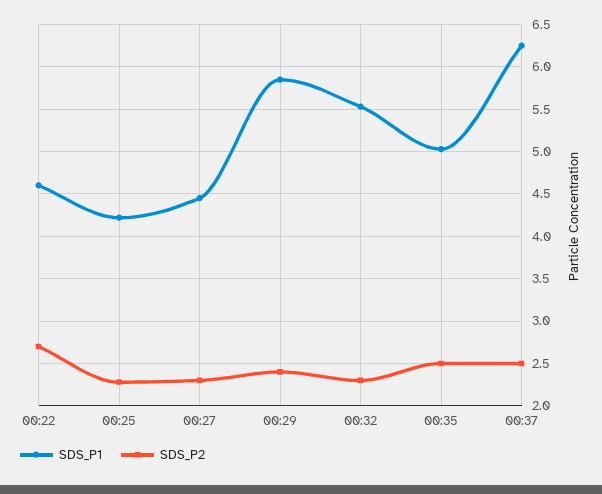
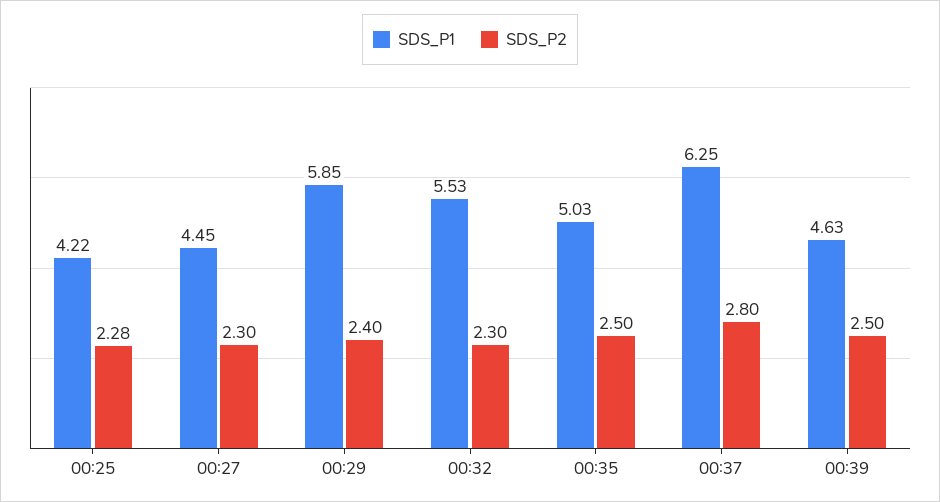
SDS_P1, 00:22: 4.6 -> none
SDS_P2, 00:22: 2.7 -> none
SDS_P2, 00:37: 2.5 -> 2.8
SDS_P1, 00:39: none -> 4.63
SDS_P2, 00:39: none -> 2.5

